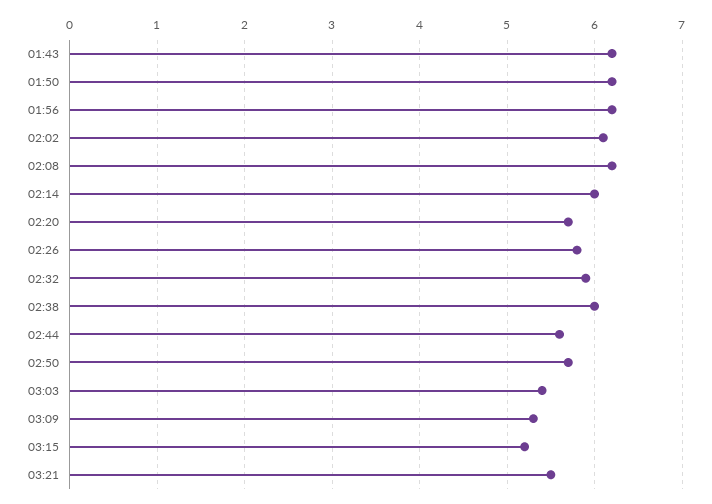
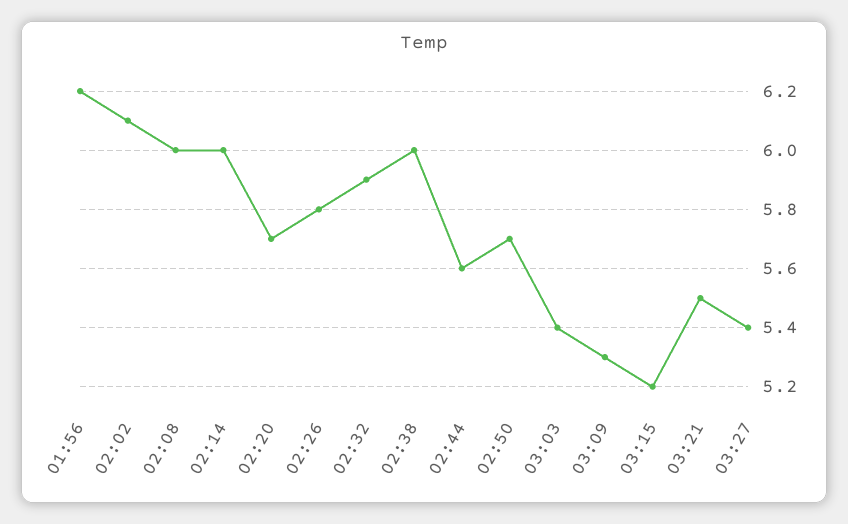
01:43: 6.2 -> none
01:50: 6.2 -> none
02:08: 6.2 -> 6
03:27: none -> 5.4

